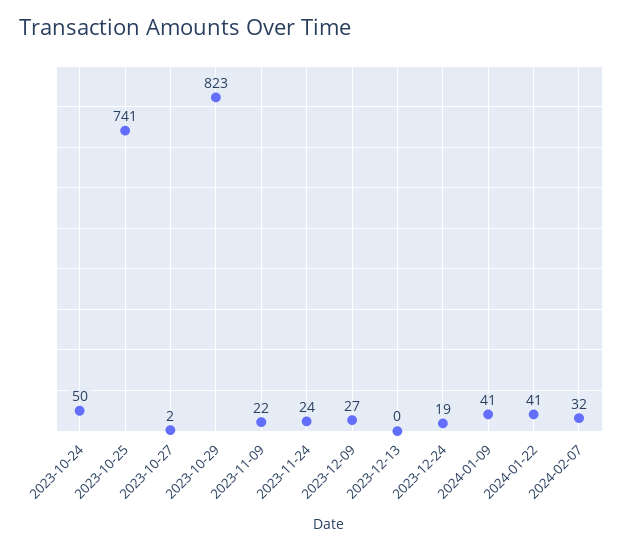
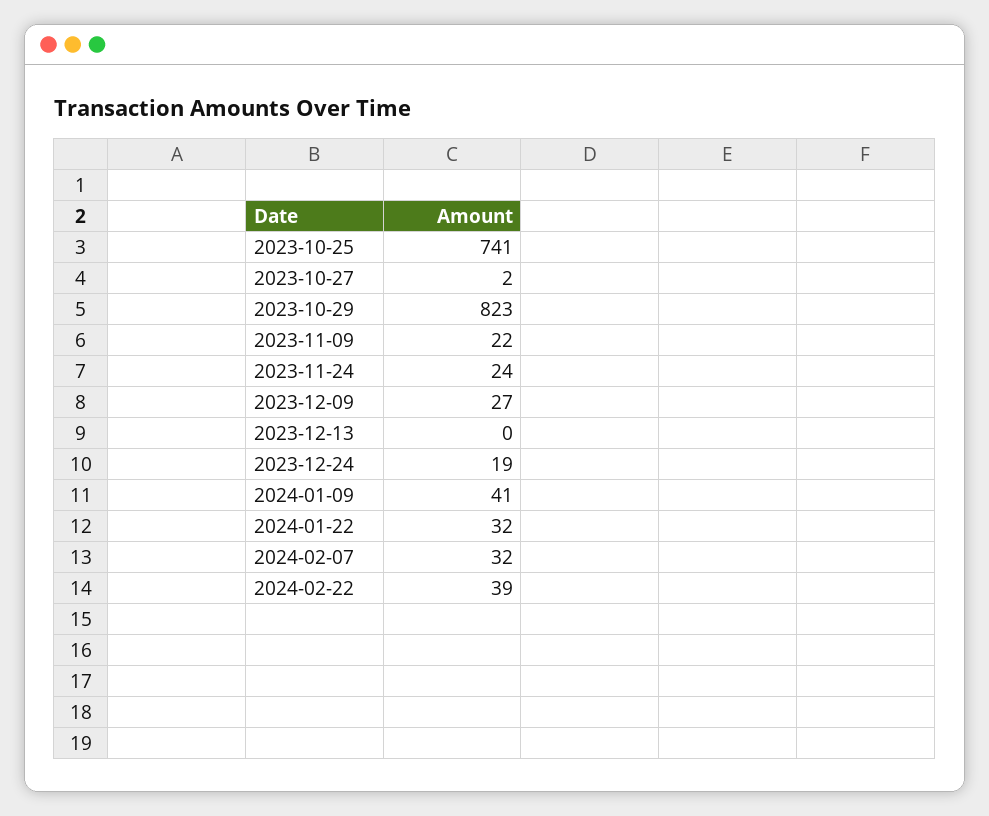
2023-10-24: 50 -> none
2024-01-22: 41 -> 32
2024-02-22: none -> 39

